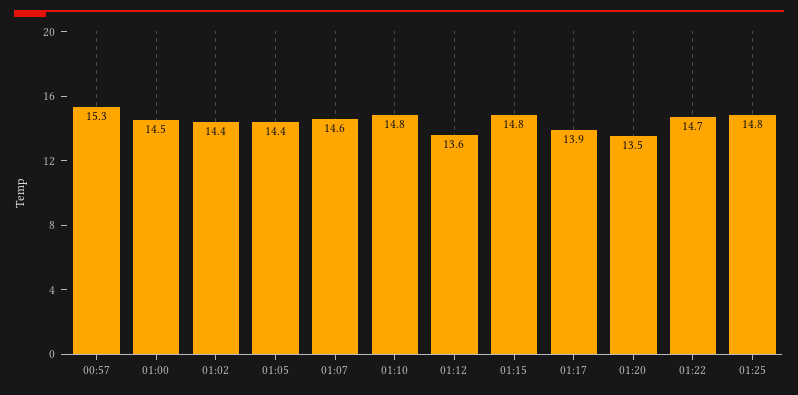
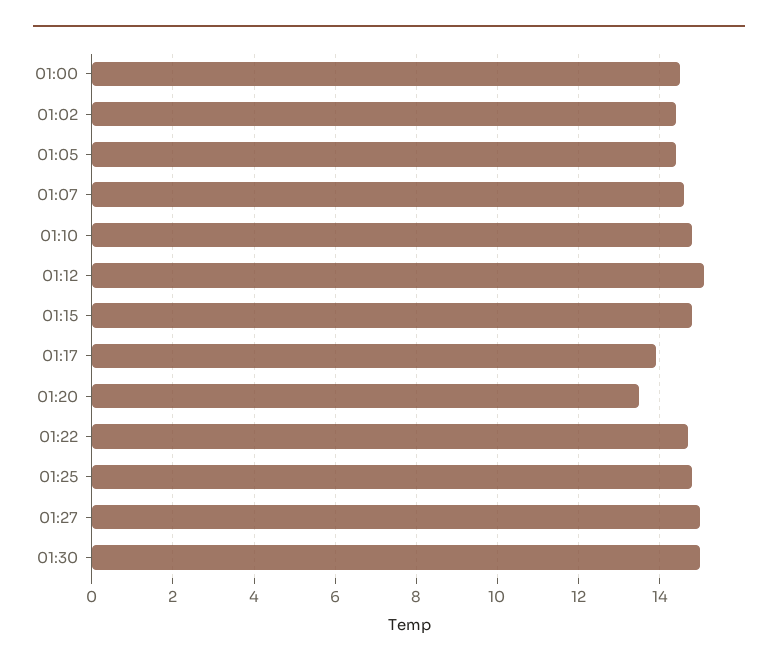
00:57: 15.3 -> none
01:12: 13.6 -> 15
01:27: none -> 15
01:30: none -> 15

